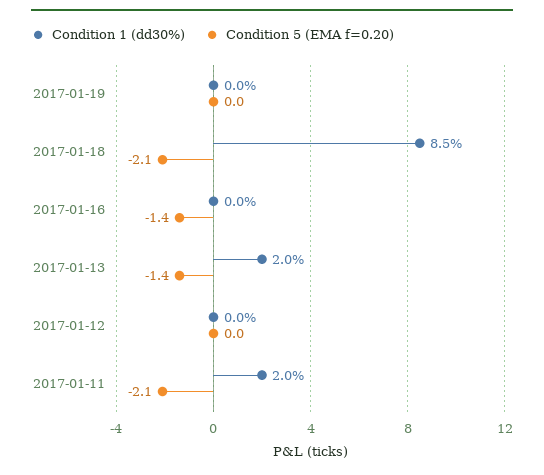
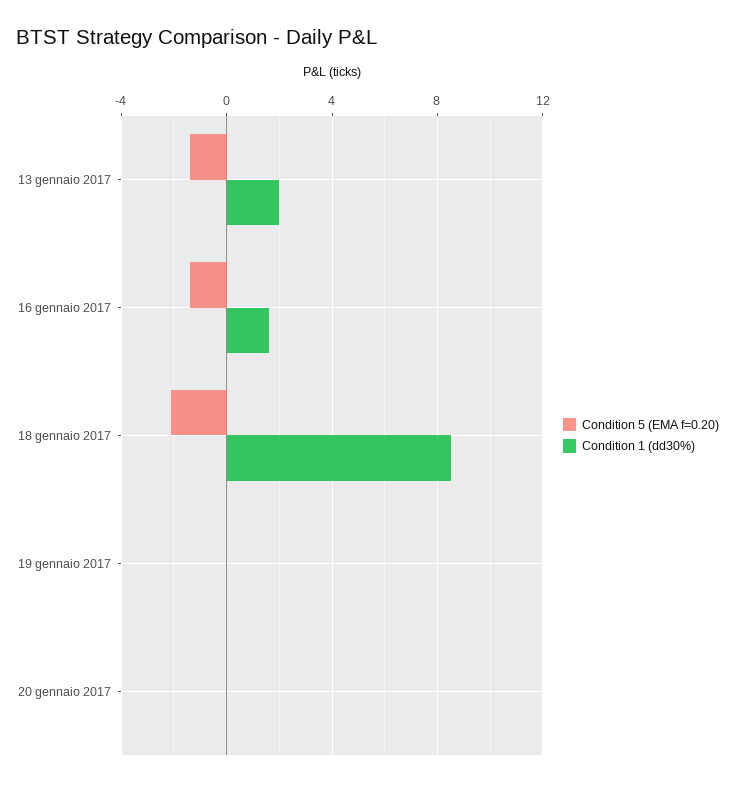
Condition 1 (dd30%), 2017-01-16: 0 -> 1.5
Condition 1 (dd30%), 2017-01-12: 0 -> none
Condition 5 (EMA f=0.20), 2017-01-12: 0 -> none
Condition 1 (dd30%), 2017-01-11: 2 -> none
Condition 5 (EMA f=0.20), 2017-01-11: -2.1 -> none
Condition 5 (EMA f=0.20), 20 gennaio 2017: none -> 0
Condition 1 (dd30%), 20 gennaio 2017: none -> 0

